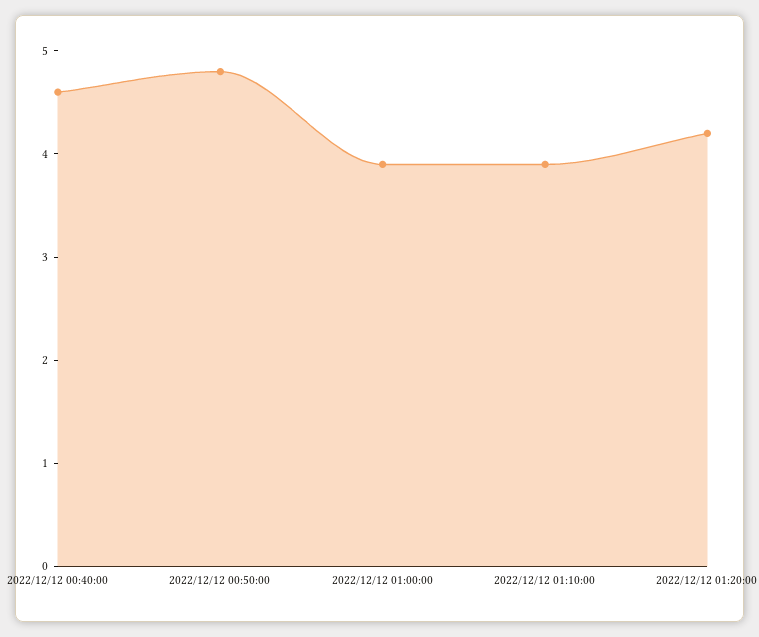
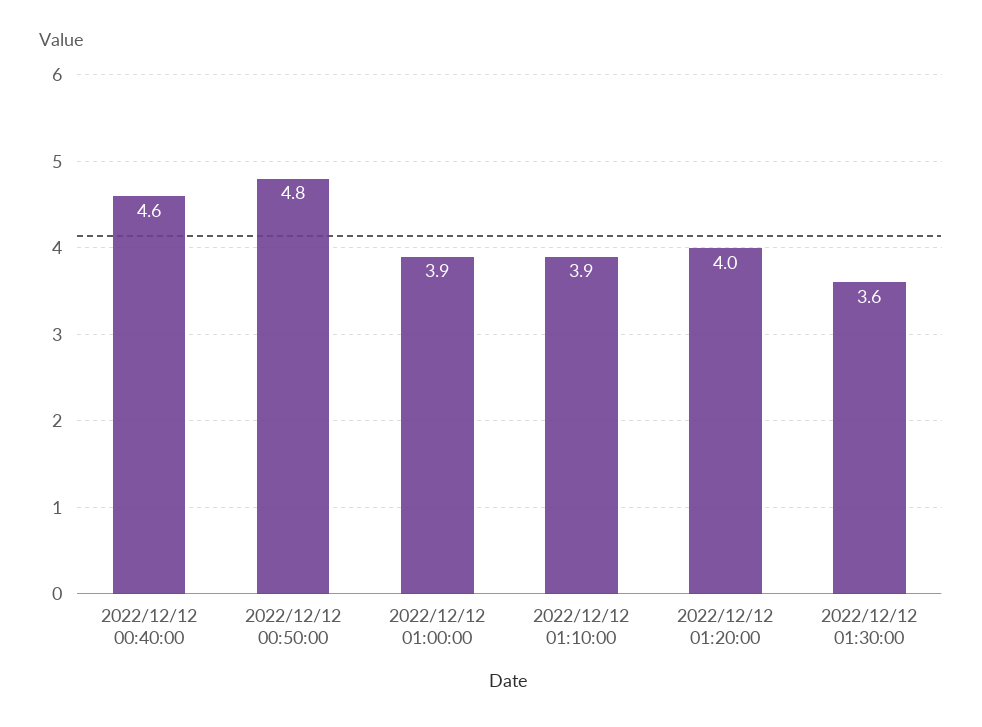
2022/12/12 01:20:00: 4.2 -> 4
2022/12/12 01:30:00: none -> 3.6

